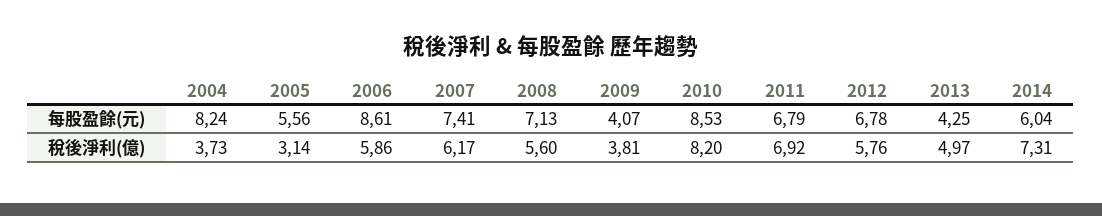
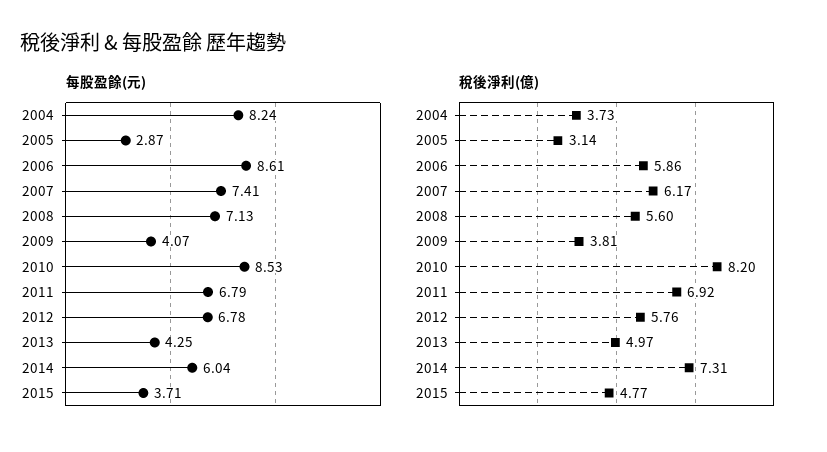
每股盈餘(元), 2005: 5.56 -> 2.87
每股盈餘(元), 2015: none -> 3.71
稅後淨利(億), 2015: none -> 4.77

